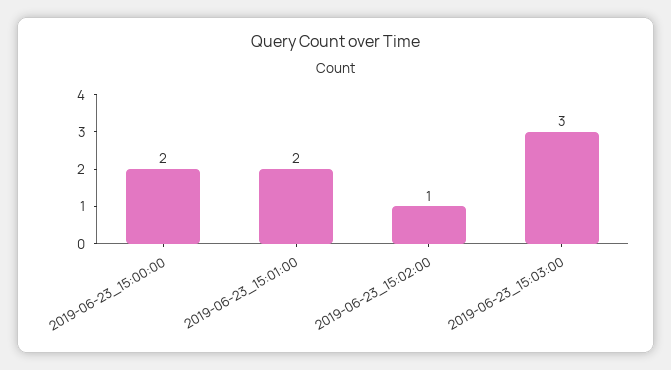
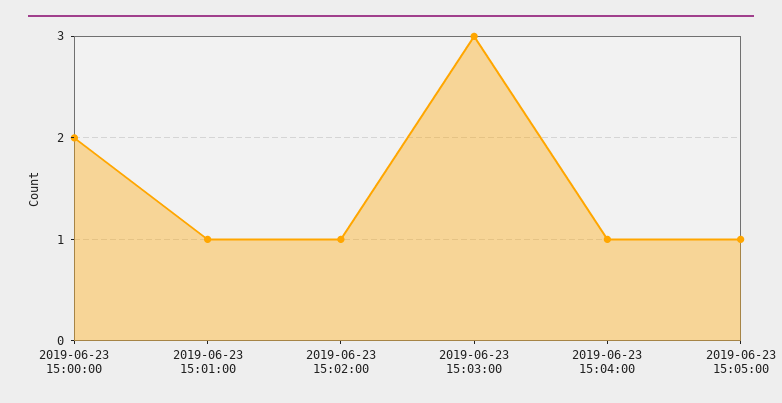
2019-06-23_15:01:00: 2 -> 1
2019-06-23 15:04:00: none -> 1
2019-06-23 15:05:00: none -> 1

